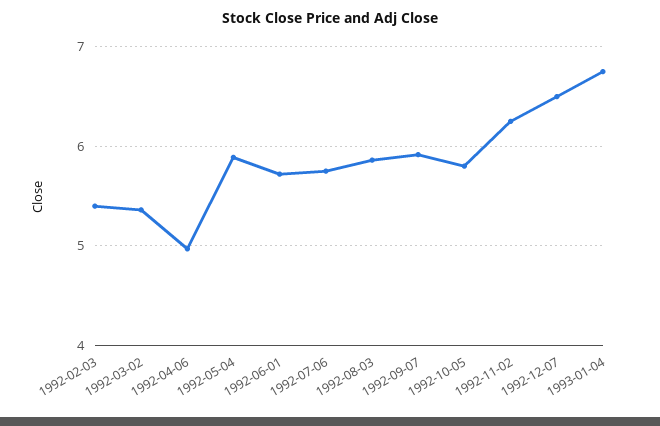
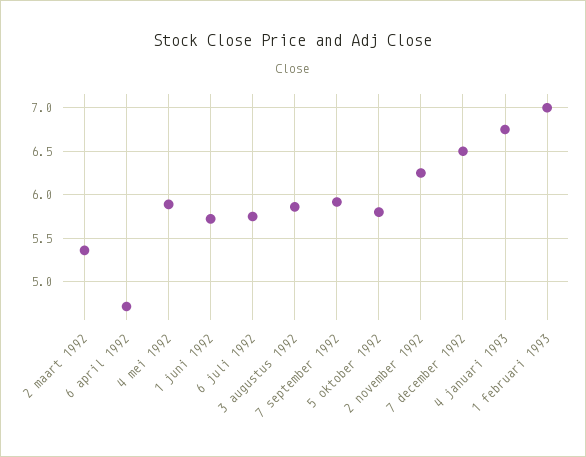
1992-02-03: 5.4 -> none
1992-04-06: 5 -> 4.7
1 februari 1993: none -> 7

